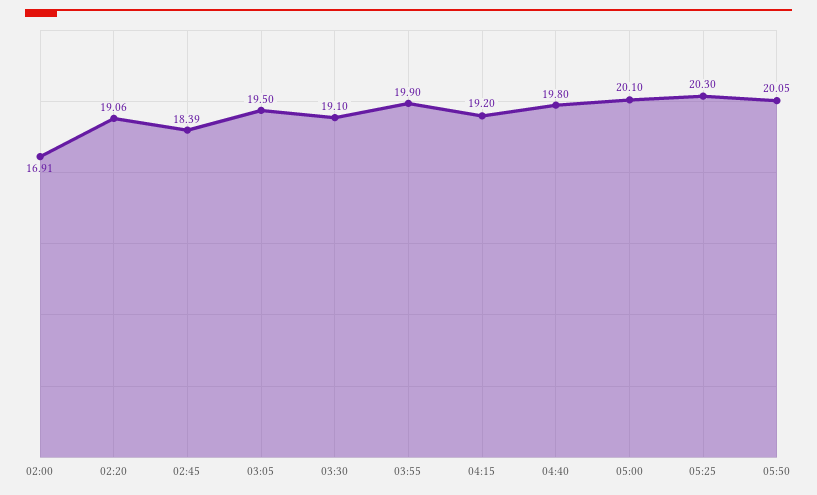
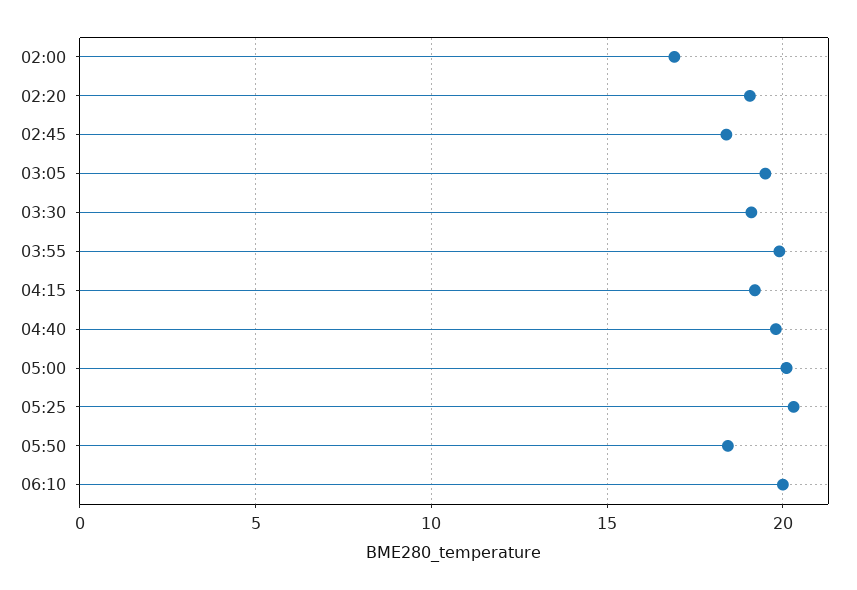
05:50: 20.05 -> 18.5
06:10: none -> 20

